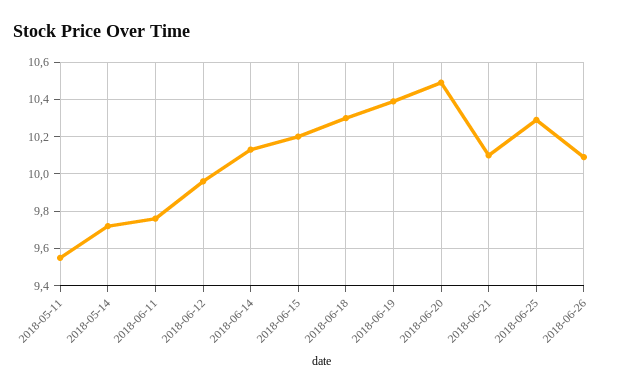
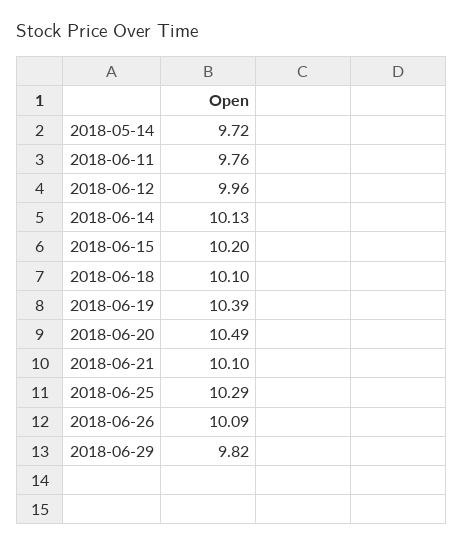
2018-05-11: 9.55 -> none
2018-06-18: 10.3 -> 10.1
2018-06-29: none -> 9.82

